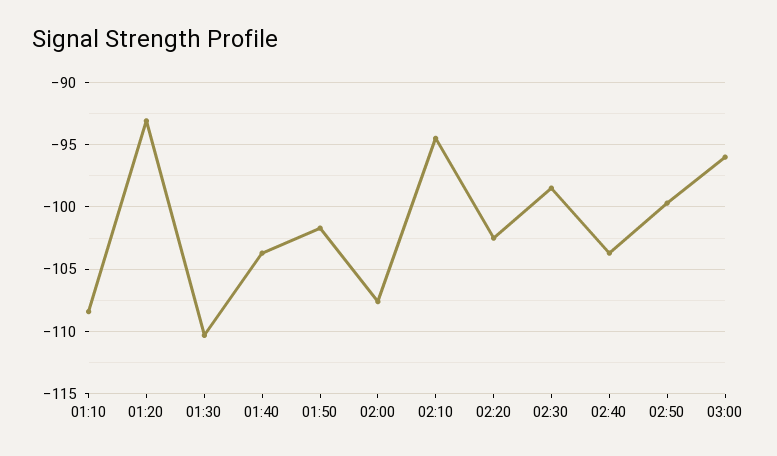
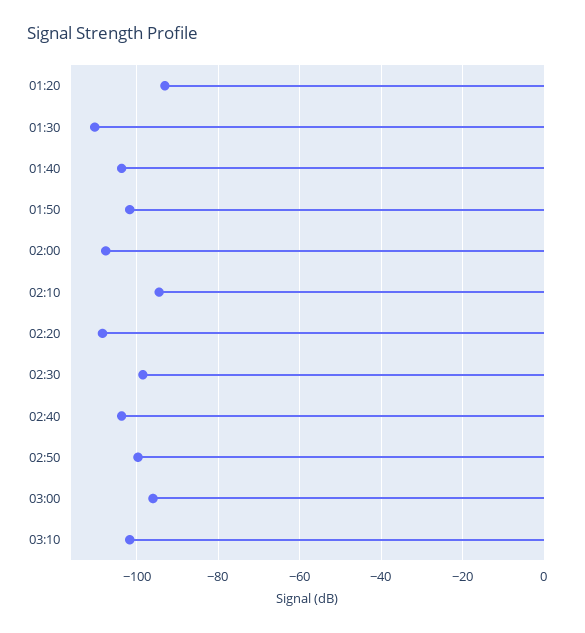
01:10: -108.5 -> none
02:20: -102.5 -> -108
03:10: none -> -102

